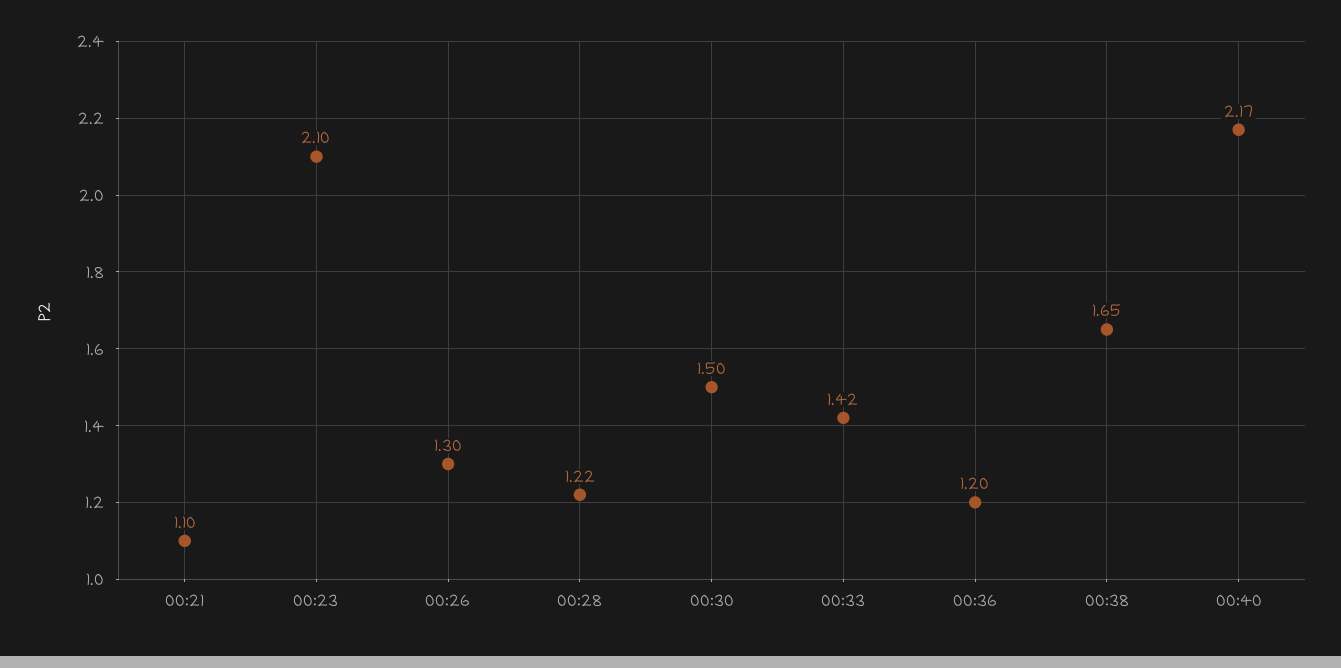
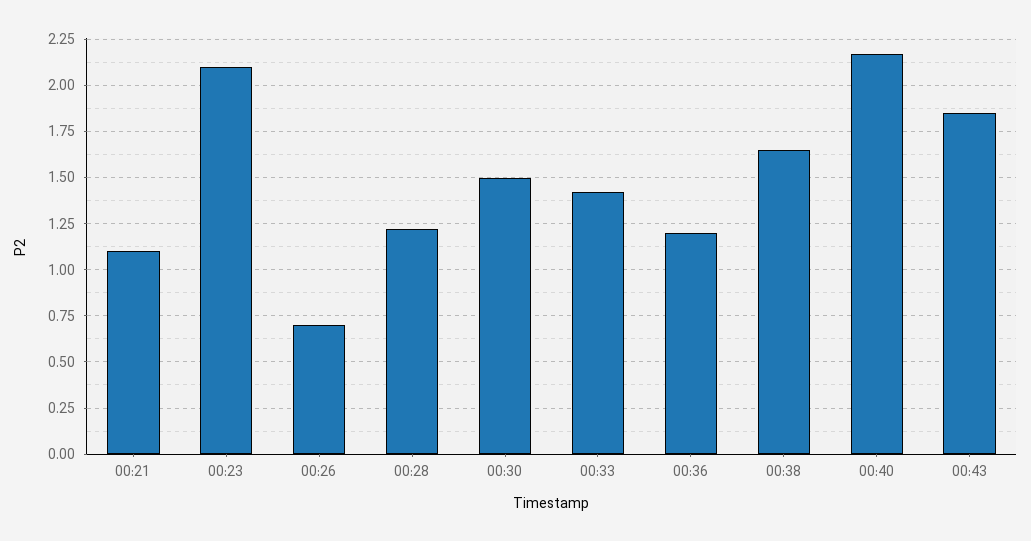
00:26: 1.3 -> 0.7
00:43: none -> 1.85

